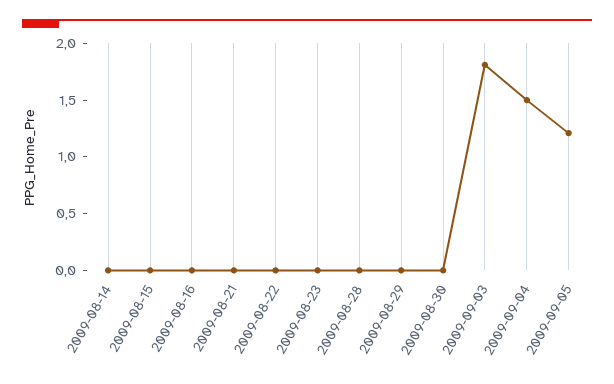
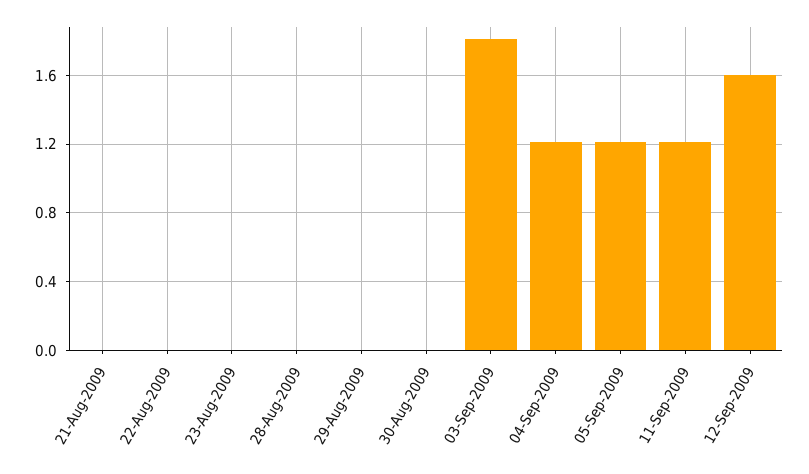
2009-08-14: 0 -> none
2009-08-15: 0 -> none
2009-08-16: 0 -> none
2009-09-04: 1.5 -> 1.2
11-Sep-2009: none -> 1.2
12-Sep-2009: none -> 1.6

